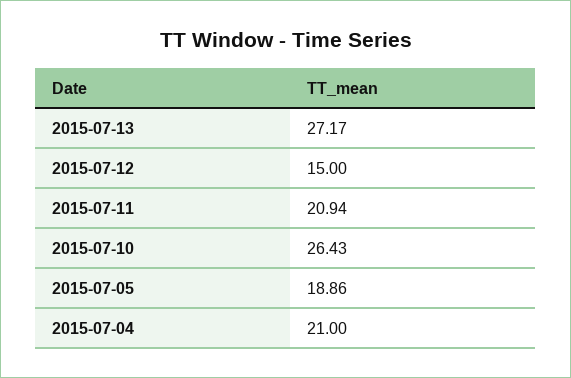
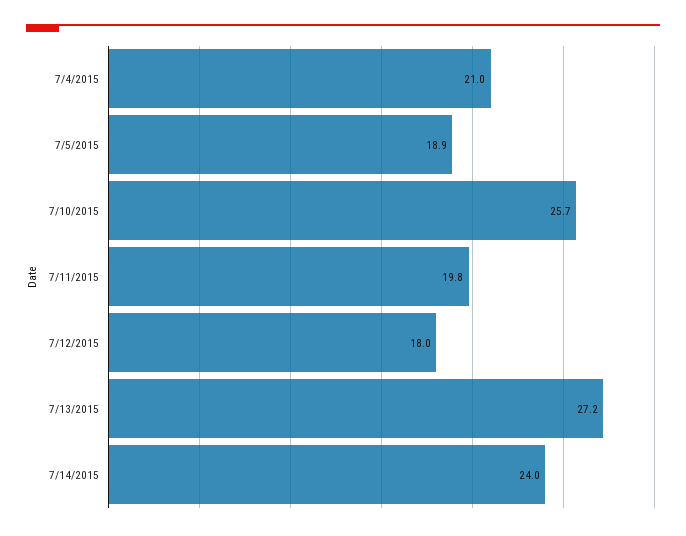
2015-07-12: 15 -> 18
2015-07-11: 20.94 -> 19.8
2015-07-10: 26.43 -> 25.7
7/14/2015: none -> 24

